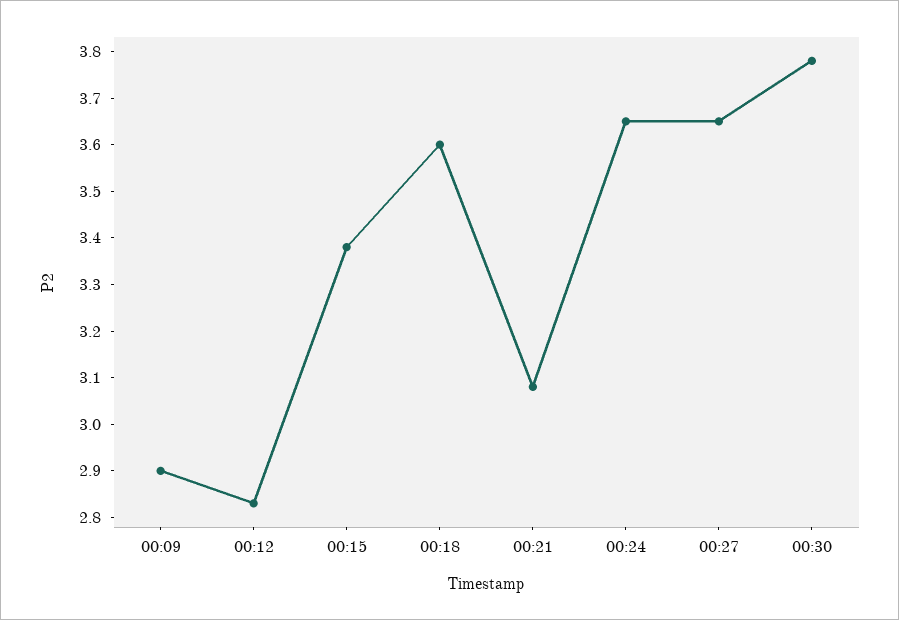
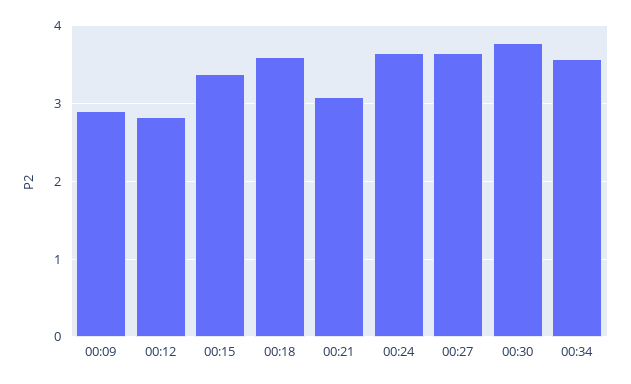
00:34: none -> 3.6

